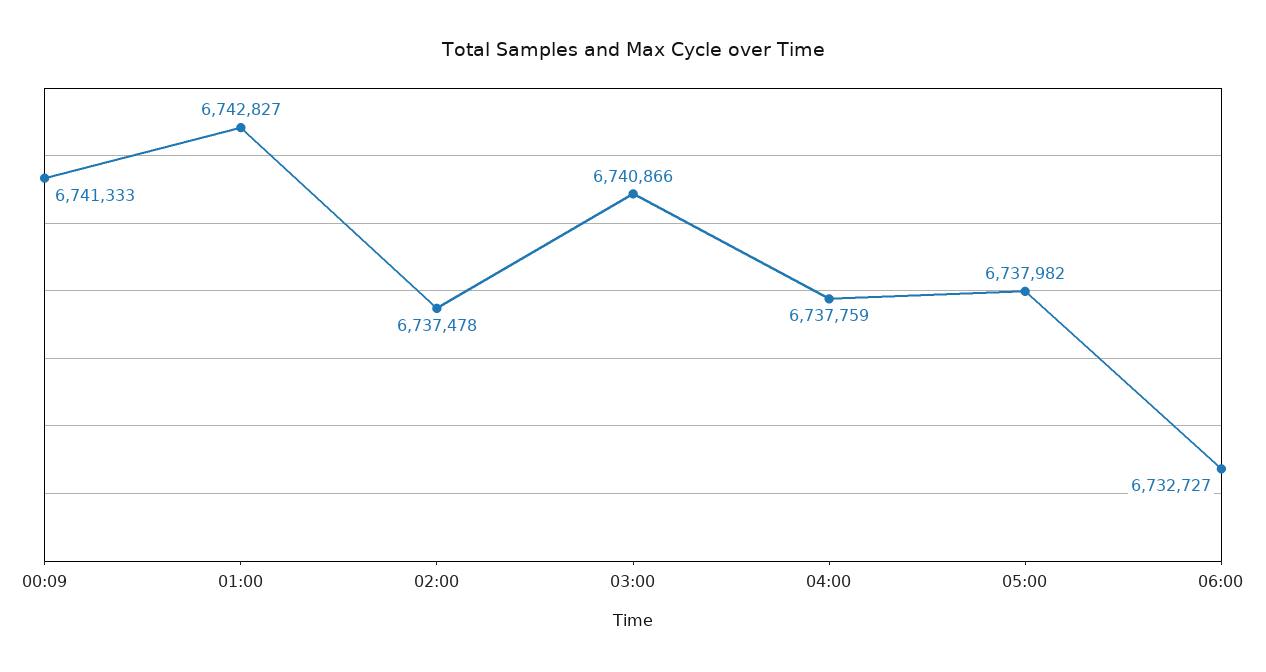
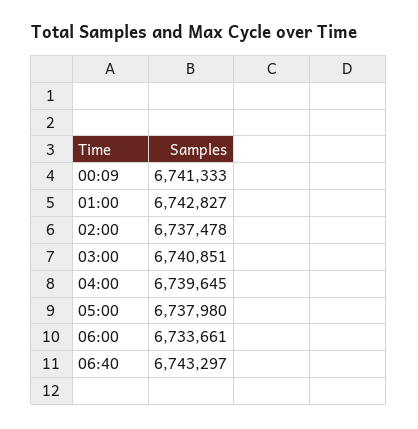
03:00: 6740866 -> 6740851
04:00: 6737759 -> 6739645
05:00: 6737982 -> 6737980
06:00: 6732727 -> 6733661
06:40: none -> 6743297

